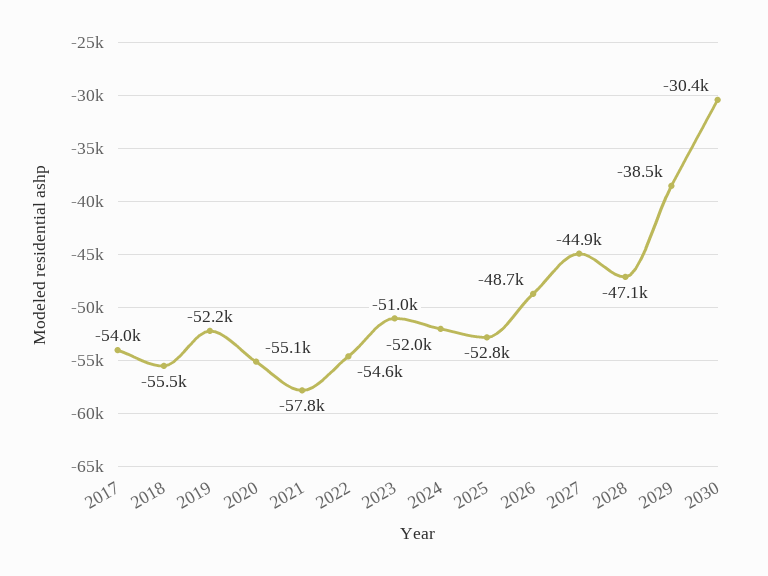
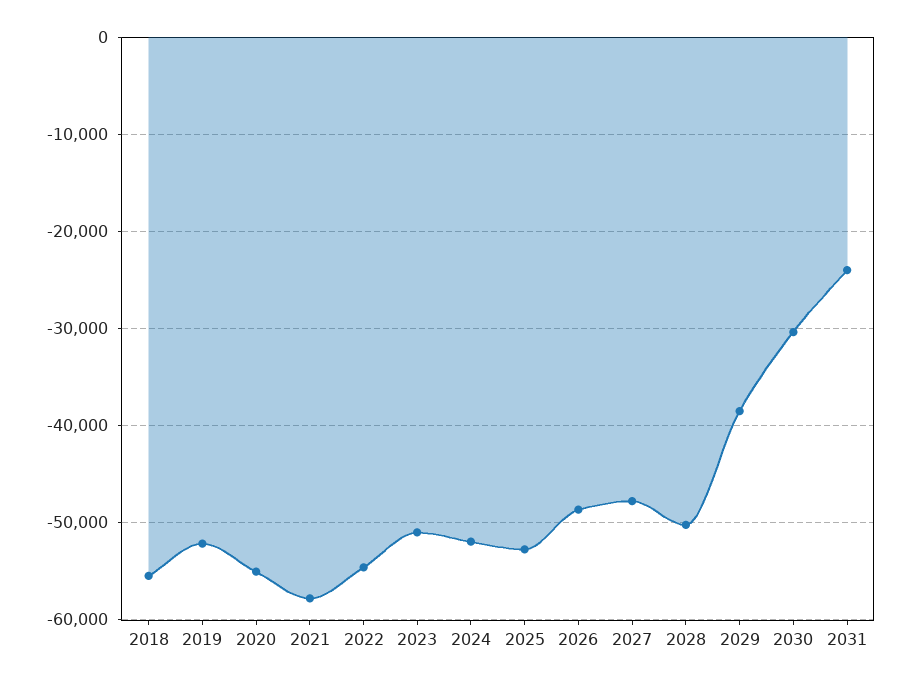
2017: -54000 -> none
2027: -44900 -> -48000
2028: -47100 -> -50000
2031: none -> -24000

